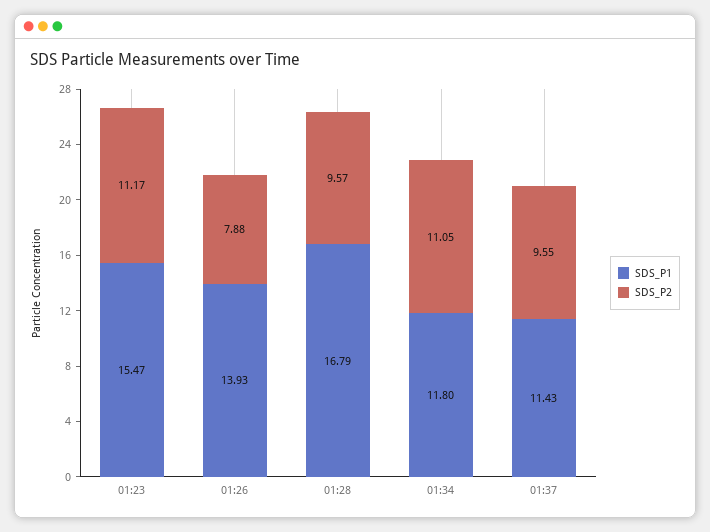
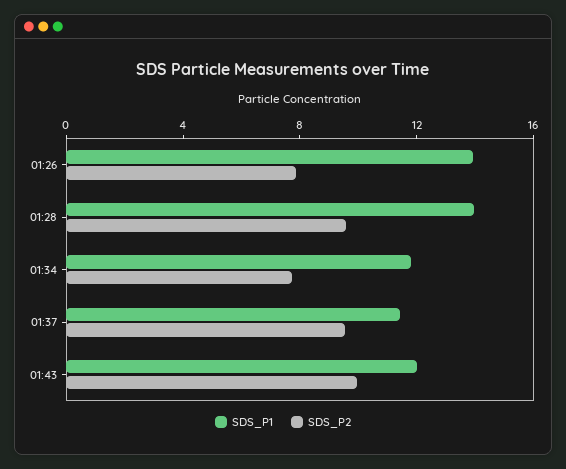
SDS_P1, 01:23: 15.47 -> none
SDS_P2, 01:23: 11.17 -> none
SDS_P1, 01:28: 16.79 -> 14
SDS_P2, 01:34: 11.05 -> 8
SDS_P1, 01:43: none -> 12
SDS_P2, 01:43: none -> 10

